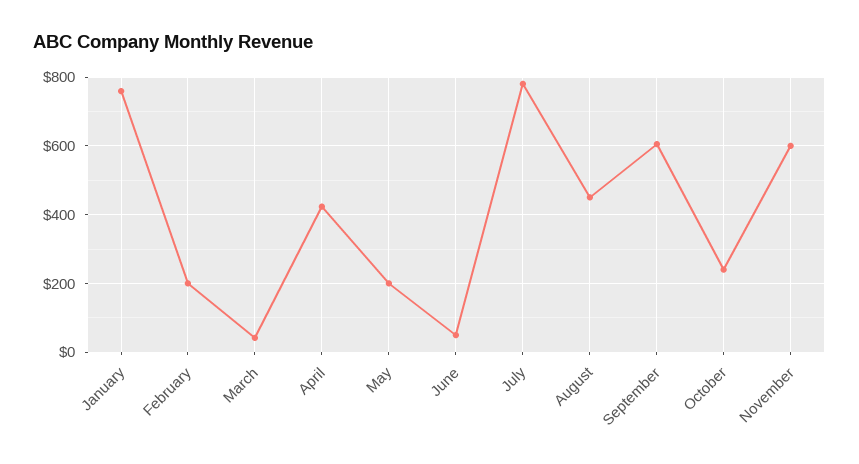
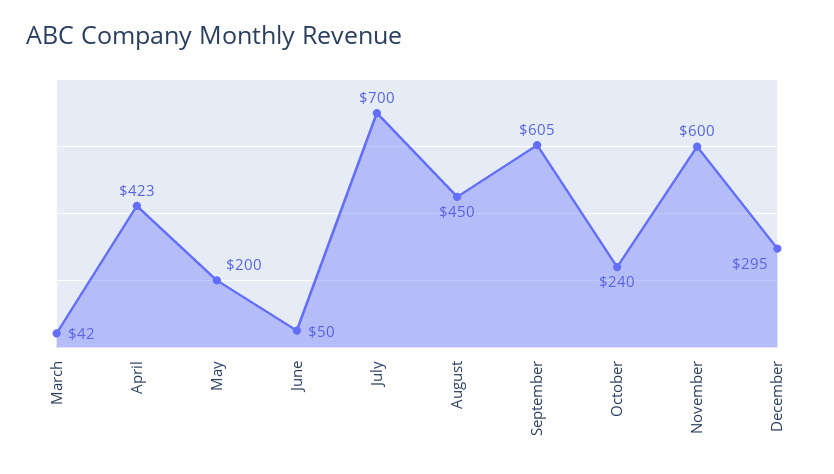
January: 760 -> none
February: 200 -> none
July: 780 -> 700
December: none -> 295

